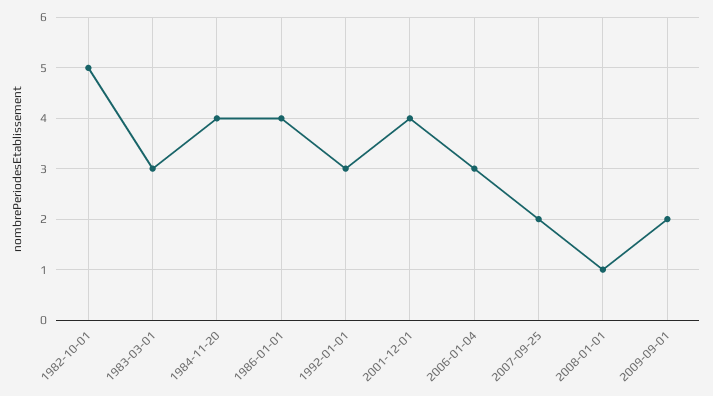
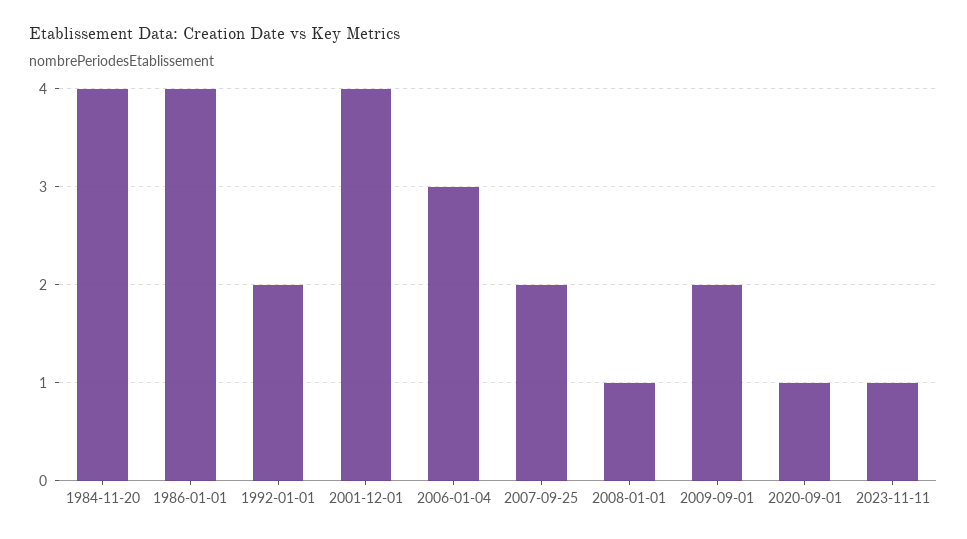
1982-10-01: 5 -> none
1983-03-01: 3 -> none
1992-01-01: 3 -> 2
2020-09-01: none -> 1
2023-11-11: none -> 1

